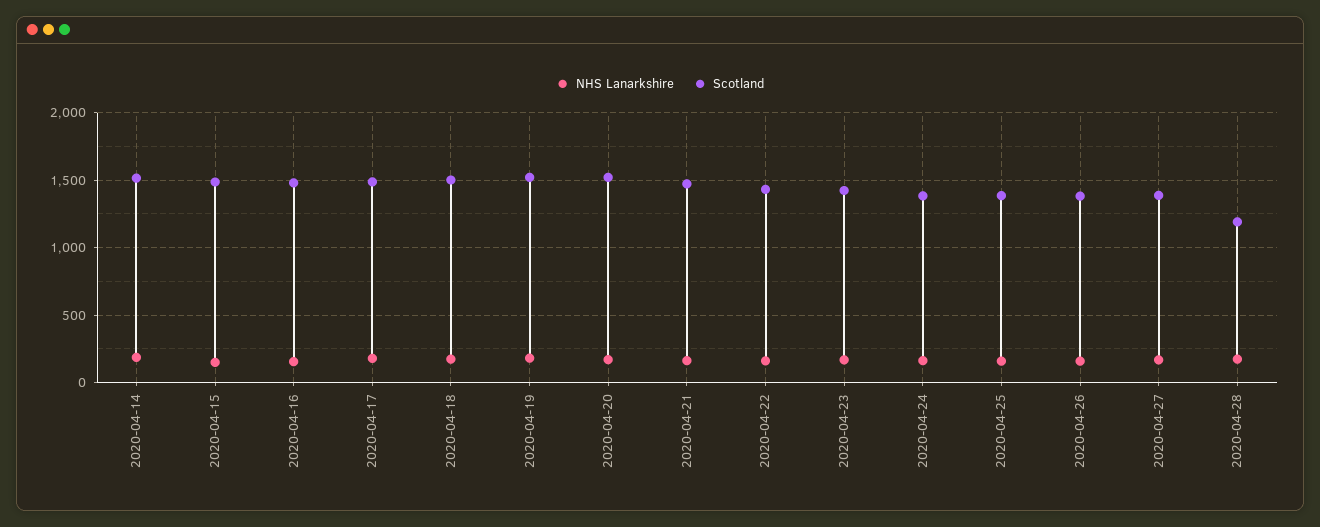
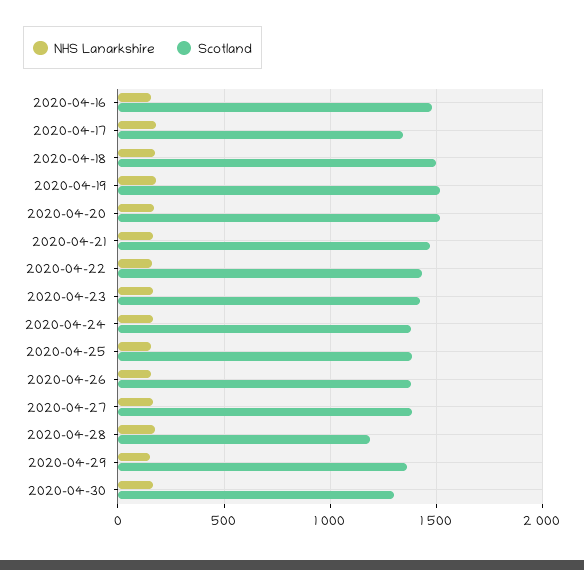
NHS Lanarkshire, 2020-04-14: 200 -> none
Scotland, 2020-04-14: 1500 -> none
NHS Lanarkshire, 2020-04-15: 150 -> none
Scotland, 2020-04-15: 1500 -> none
Scotland, 2020-04-17: 1500 -> 1350
NHS Lanarkshire, 2020-04-29: none -> 150
Scotland, 2020-04-29: none -> 1350
NHS Lanarkshire, 2020-04-30: none -> 150
Scotland, 2020-04-30: none -> 1300

